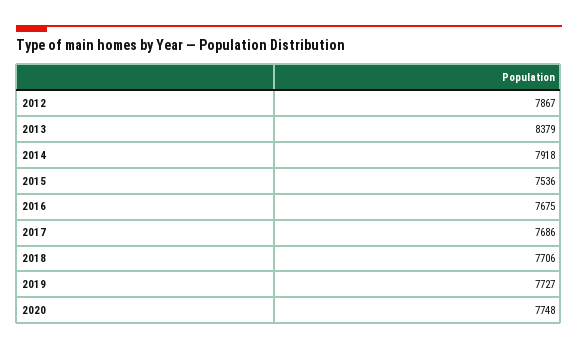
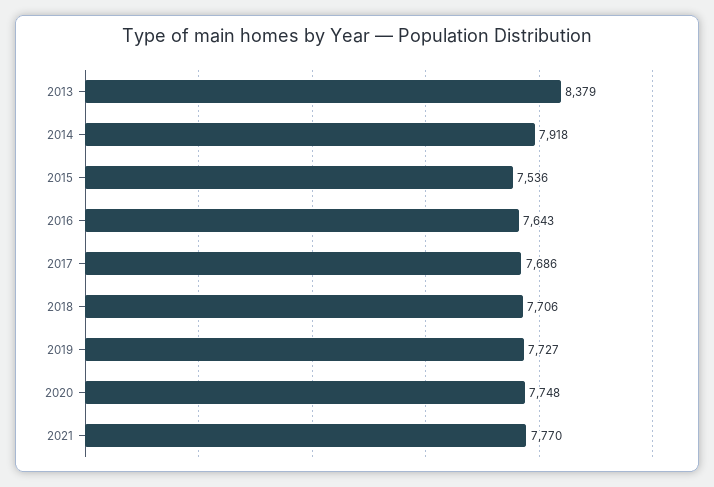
2012: 7867 -> none
2016: 7675 -> 7643
2021: none -> 7770

